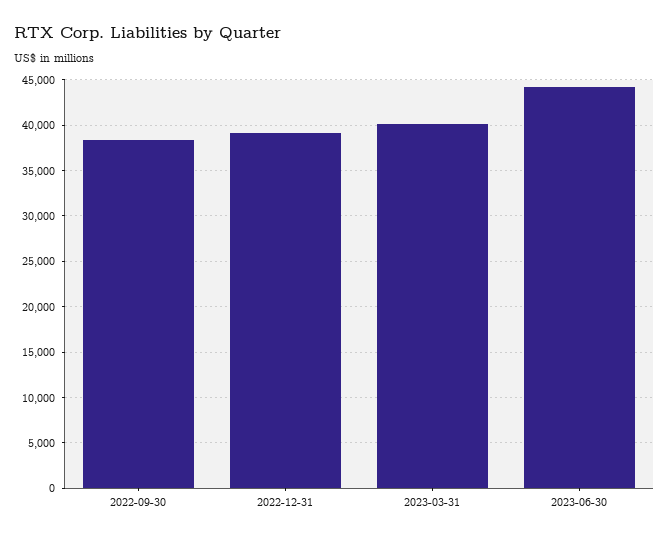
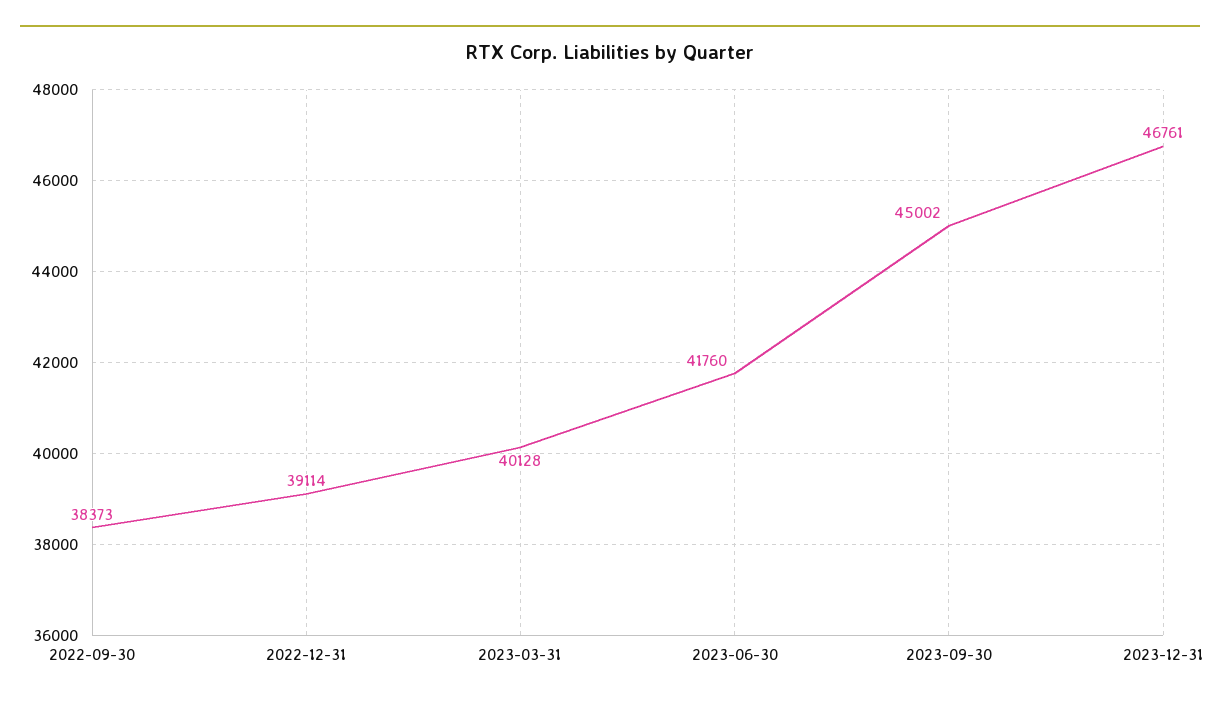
2023-06-30: 44000 -> 41760
2023-09-30: none -> 45002
2023-12-31: none -> 46761

